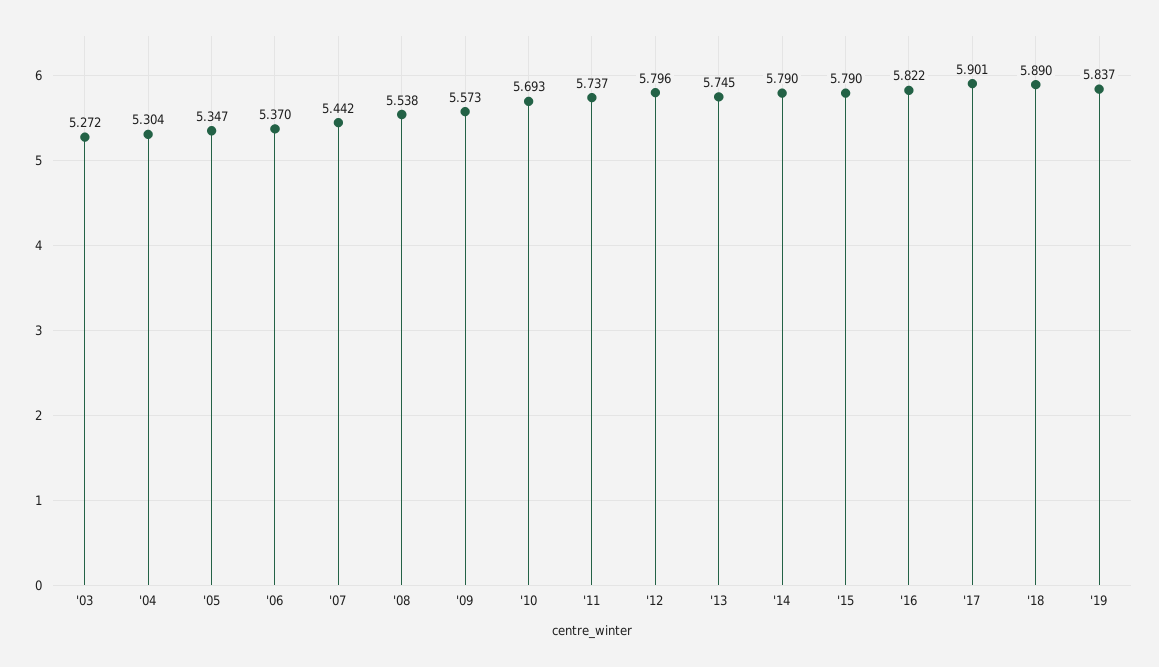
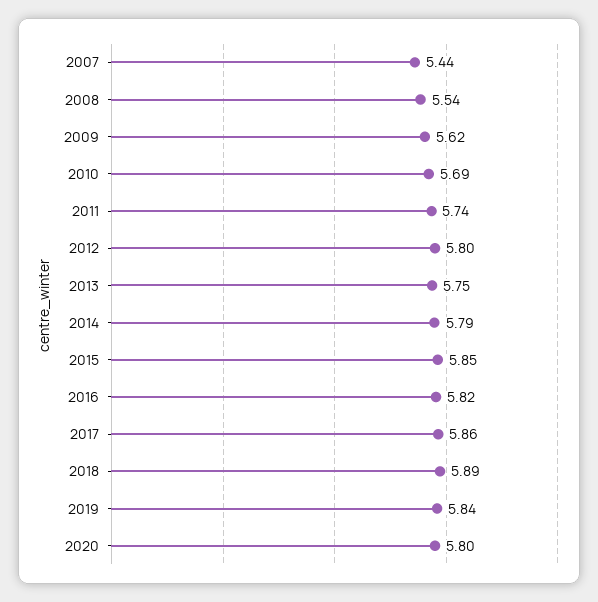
'03: 5.272 -> none
'04: 5.304 -> none
'05: 5.347 -> none
'06: 5.37 -> none
'09: 5.573 -> 5.62
'15: 5.79 -> 5.85
'17: 5.901 -> 5.86
2020: none -> 5.8

